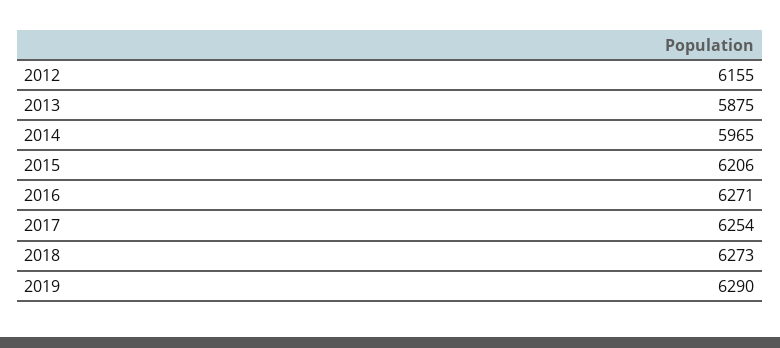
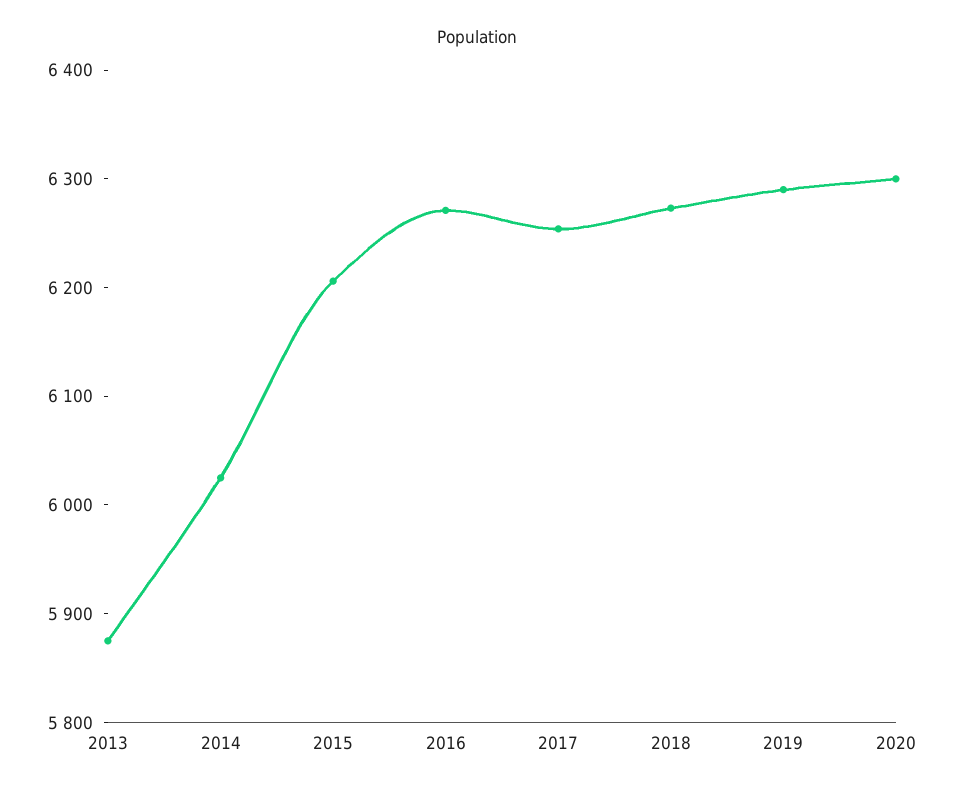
2012: 6155 -> none
2014: 5965 -> 6020
2020: none -> 6300

